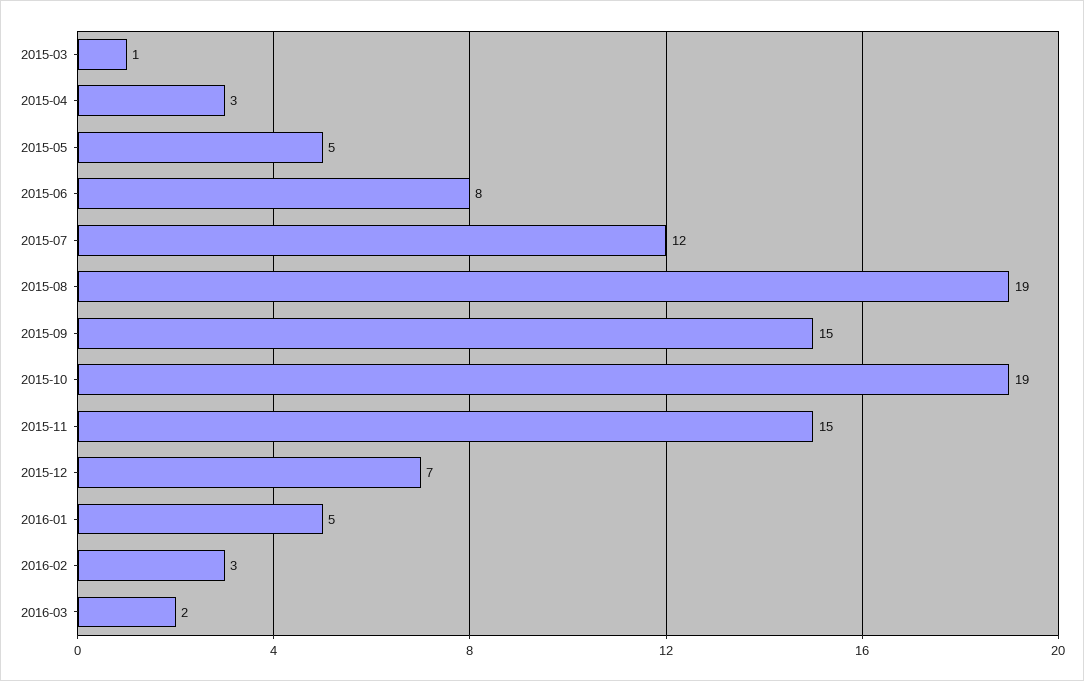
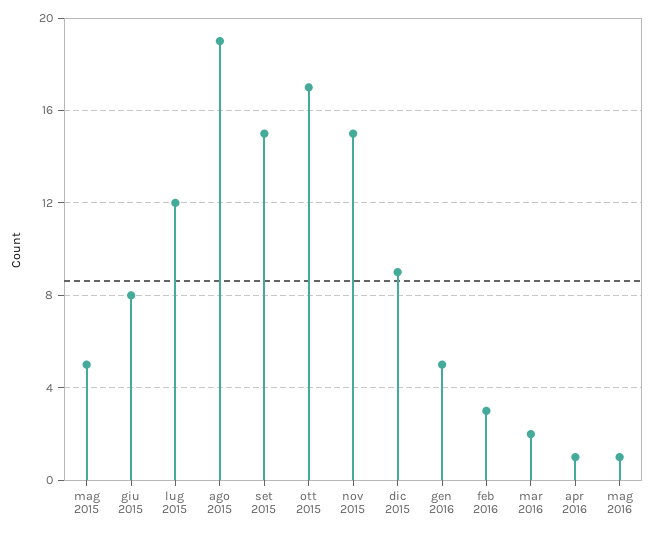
2015-03: 1 -> none
2015-04: 3 -> none
2015-10: 19 -> 17
2015-12: 7 -> 9
apr 2016: none -> 1
mag 2016: none -> 1

